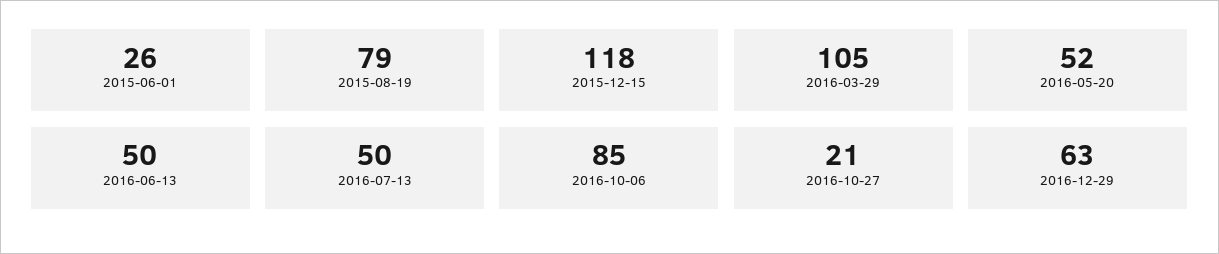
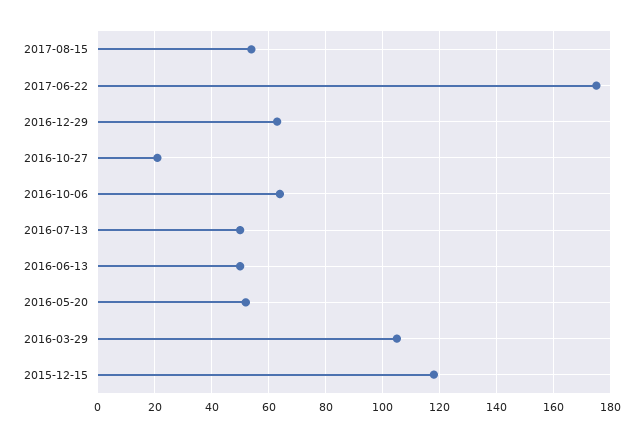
2015-06-01: 26 -> none
2015-08-19: 79 -> none
2016-10-06: 85 -> 65
2017-08-15: none -> 55
2017-06-22: none -> 175

